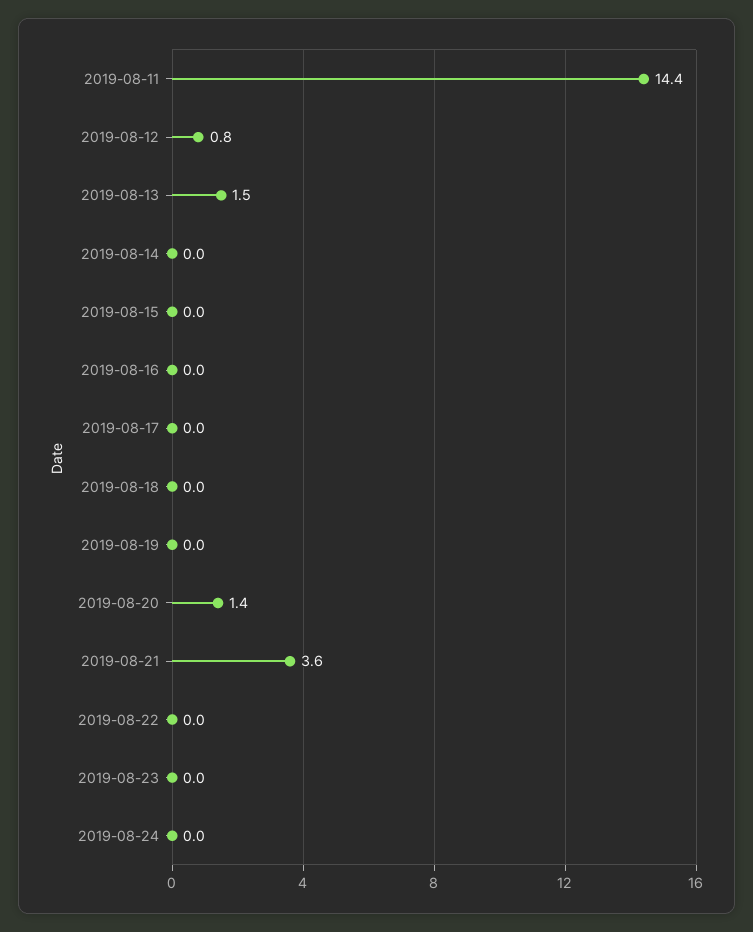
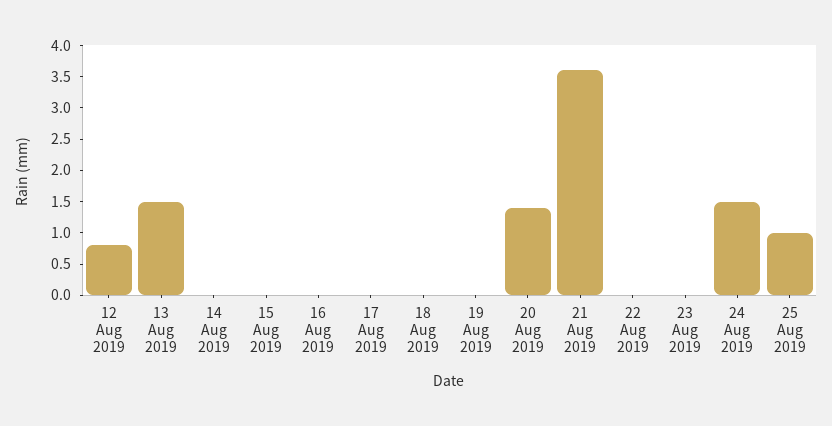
2019-08-11: 14.4 -> none
2019-08-24: 0 -> 1.5
25 Aug 2019: none -> 1

